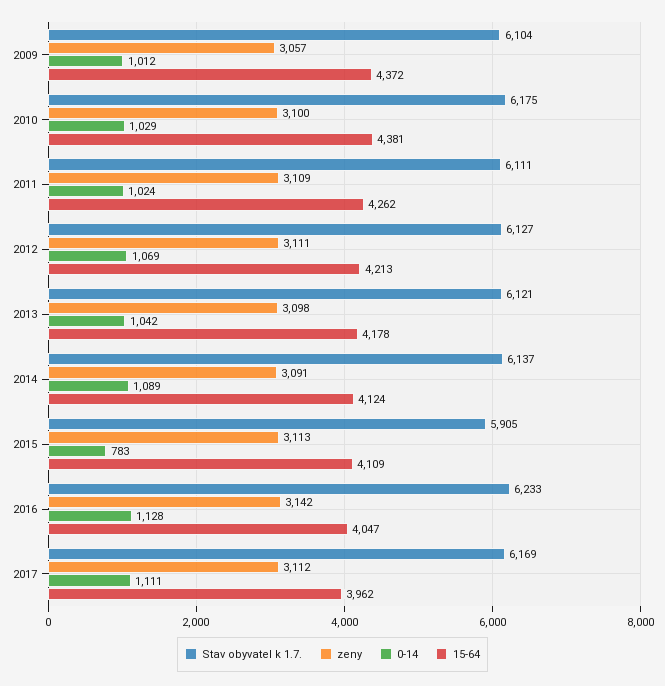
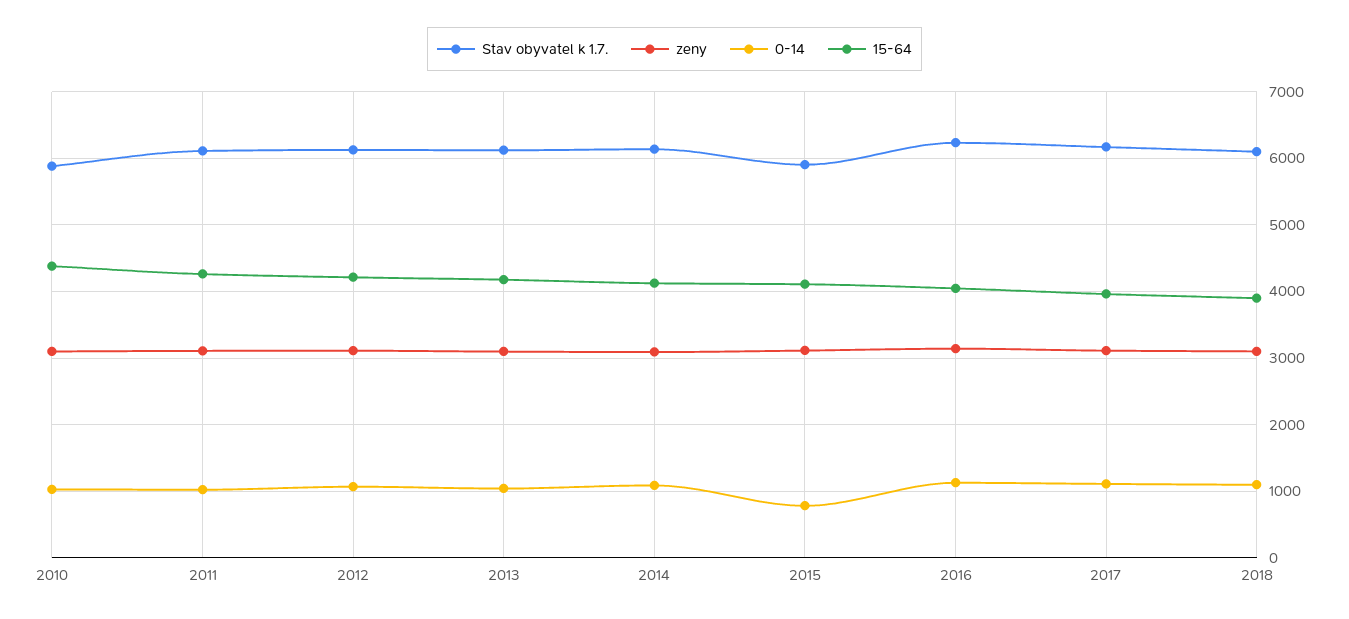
Stav obyvatel k 1.7., 2009: 6104 -> none
zeny, 2009: 3057 -> none
0-14, 2009: 1012 -> none
15-64, 2009: 4372 -> none
Stav obyvatel k 1.7., 2010: 6175 -> 5900
Stav obyvatel k 1.7., 2018: none -> 6100
zeny, 2018: none -> 3100
0-14, 2018: none -> 1100
15-64, 2018: none -> 3900

